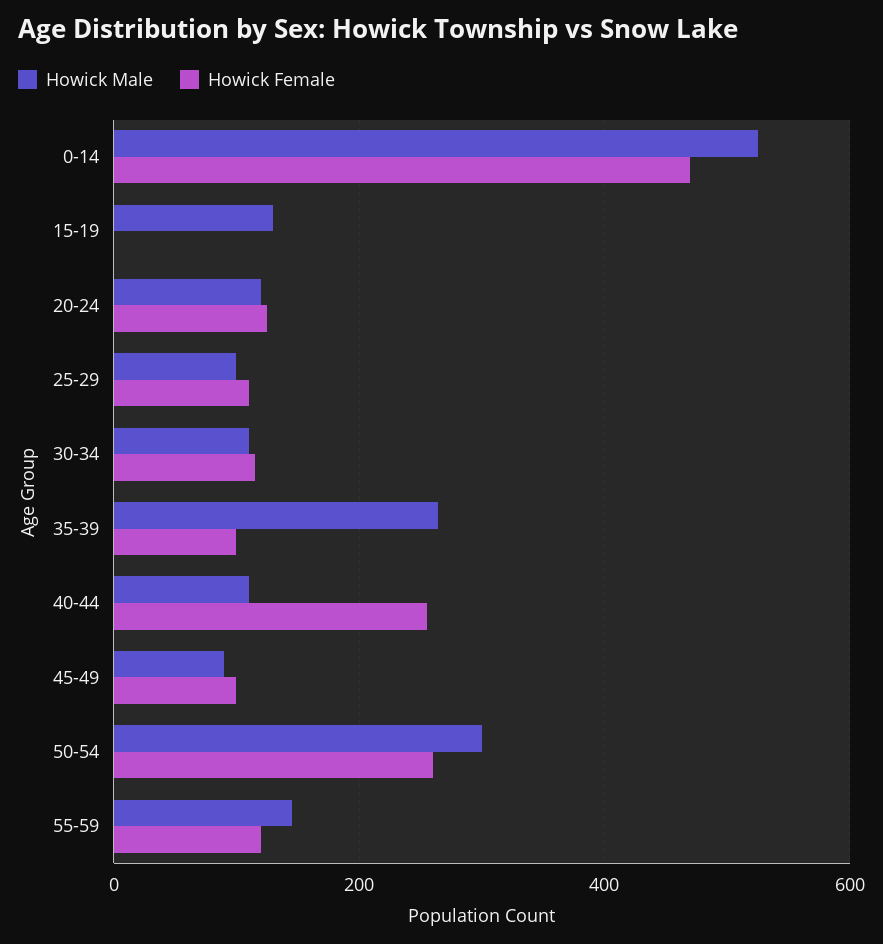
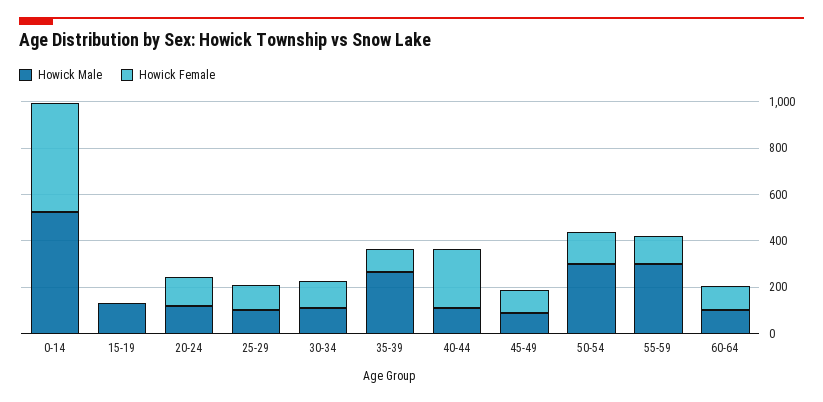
Howick Female, 50-54: 260 -> 150
Howick Male, 55-59: 140 -> 300
Howick Male, 60-64: none -> 100
Howick Female, 60-64: none -> 100

